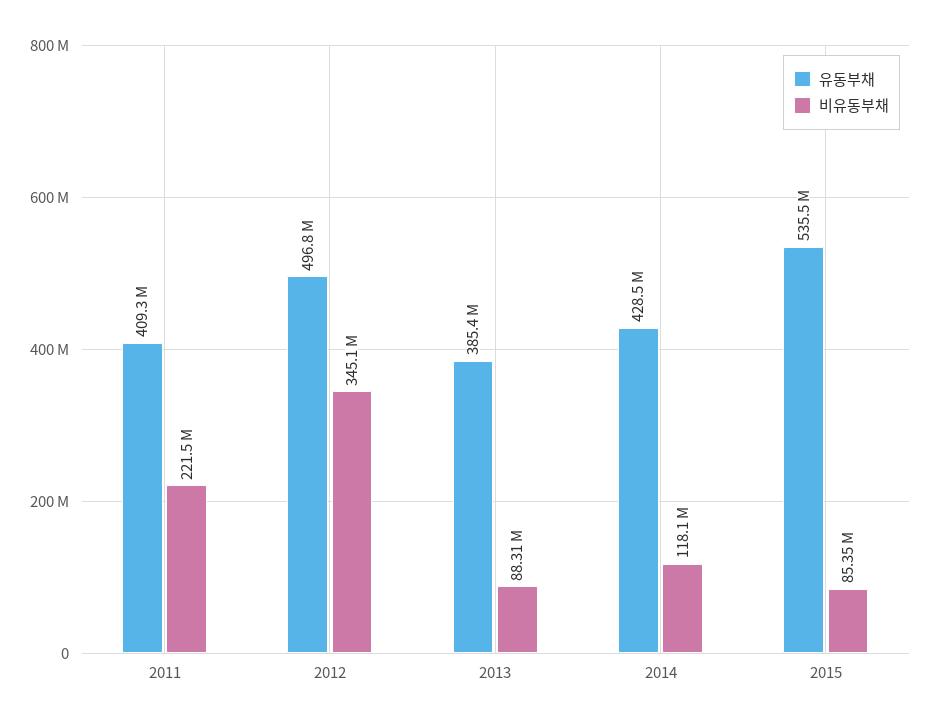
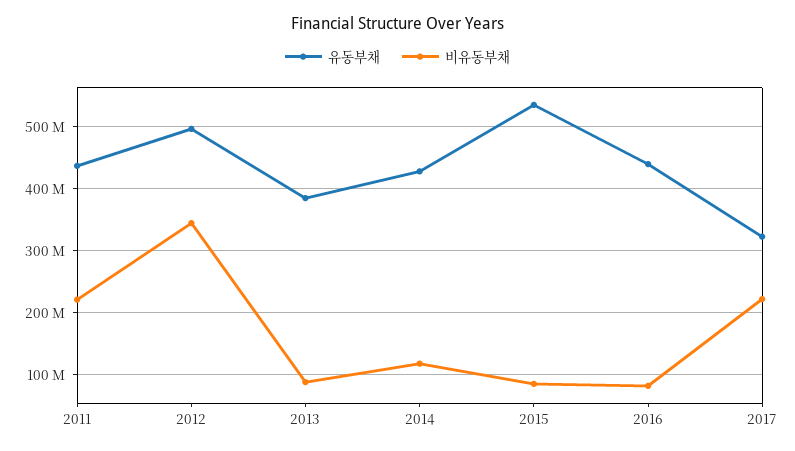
유동부채, 2011: 409300000 -> 440000000
유동부채, 2016: none -> 440000000
비유동부채, 2016: none -> 80000000
유동부채, 2017: none -> 320000000
비유동부채, 2017: none -> 220000000

